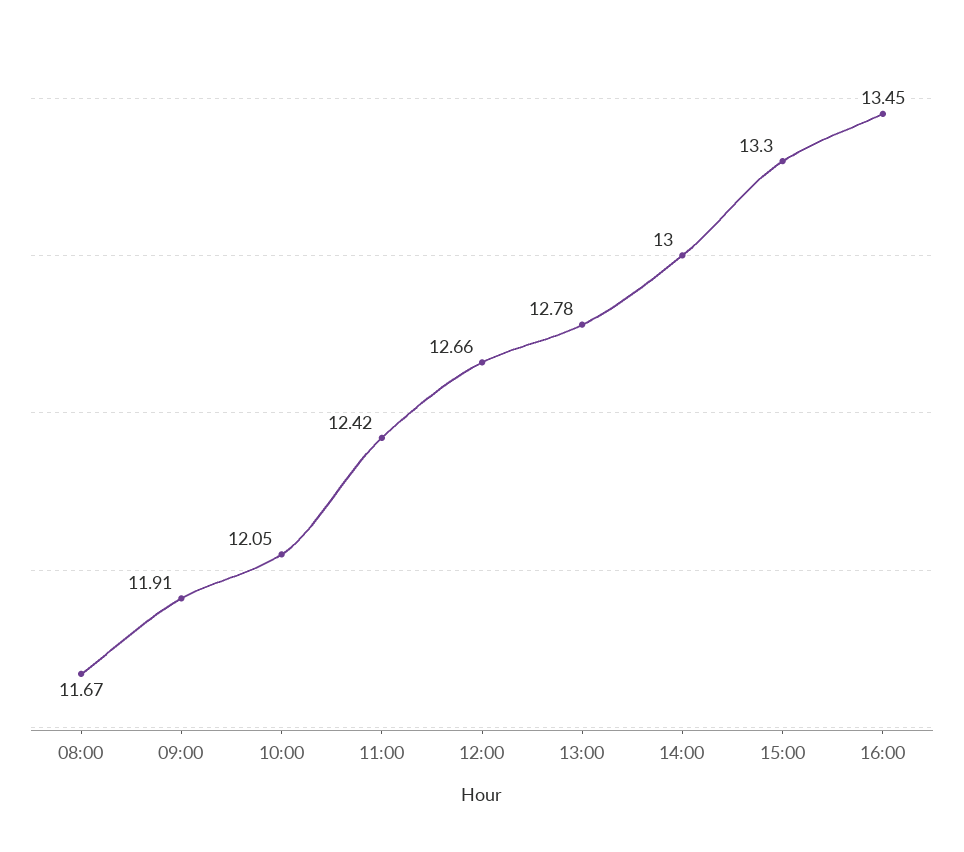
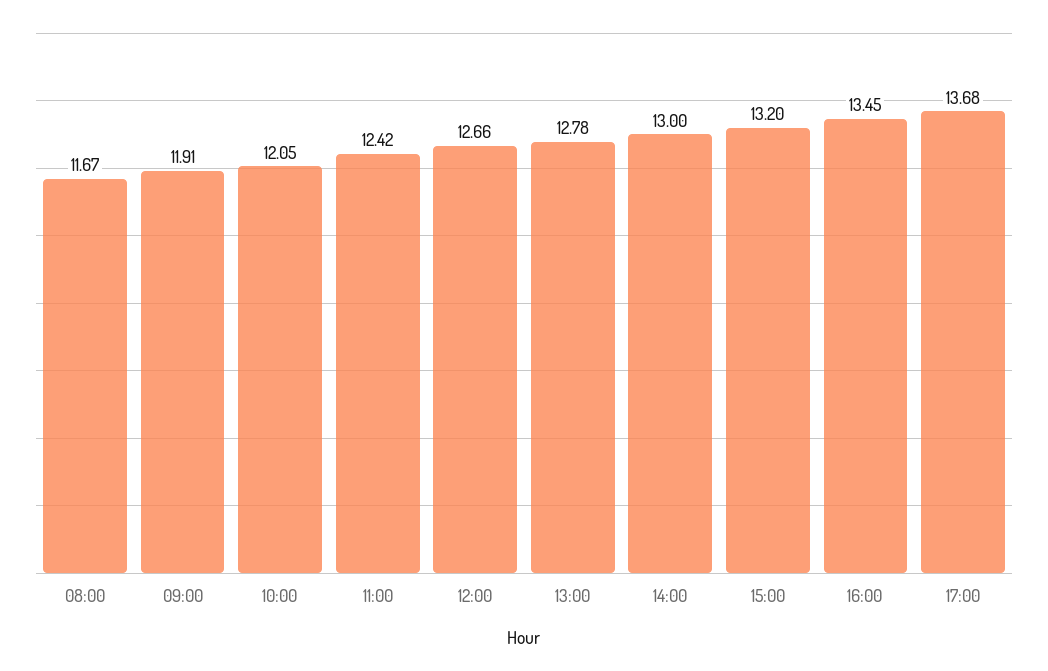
15:00: 13.3 -> 13.2
17:00: none -> 13.68

